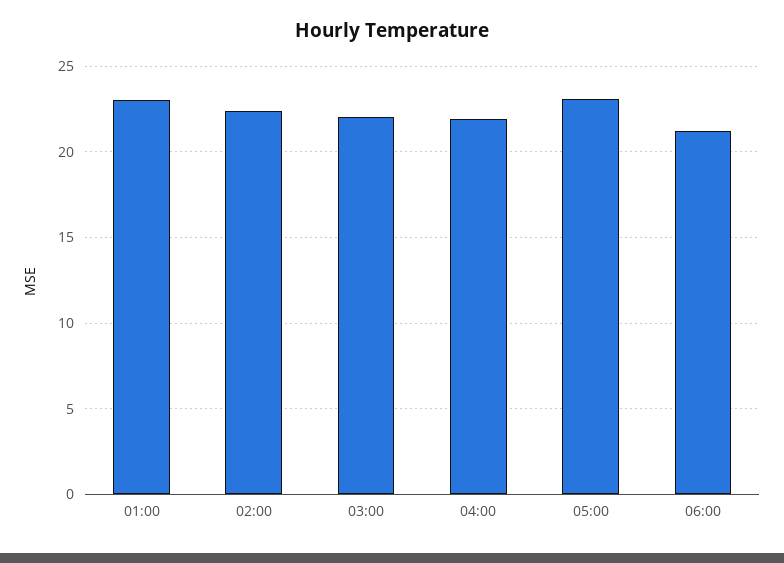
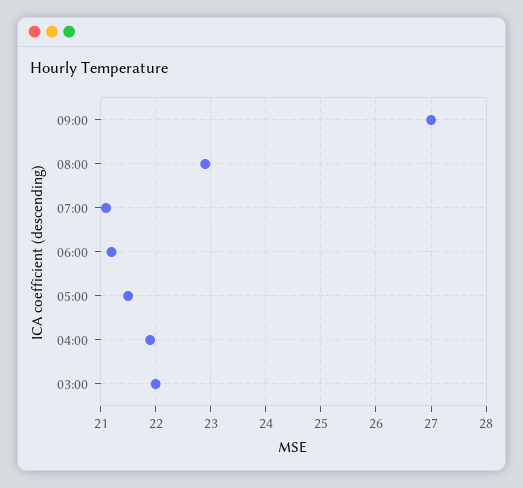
01:00: 23 -> none
02:00: 22.5 -> none
05:00: 23 -> 21.5
09:00: none -> 27
08:00: none -> 23
07:00: none -> 21

